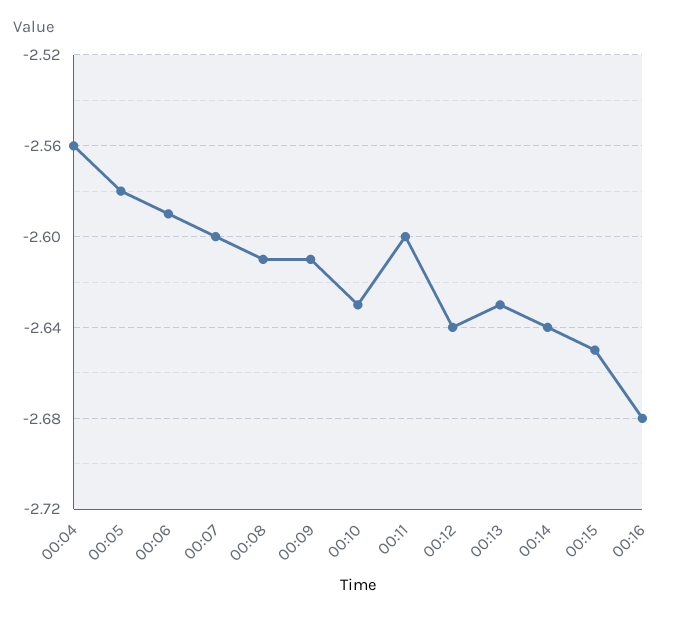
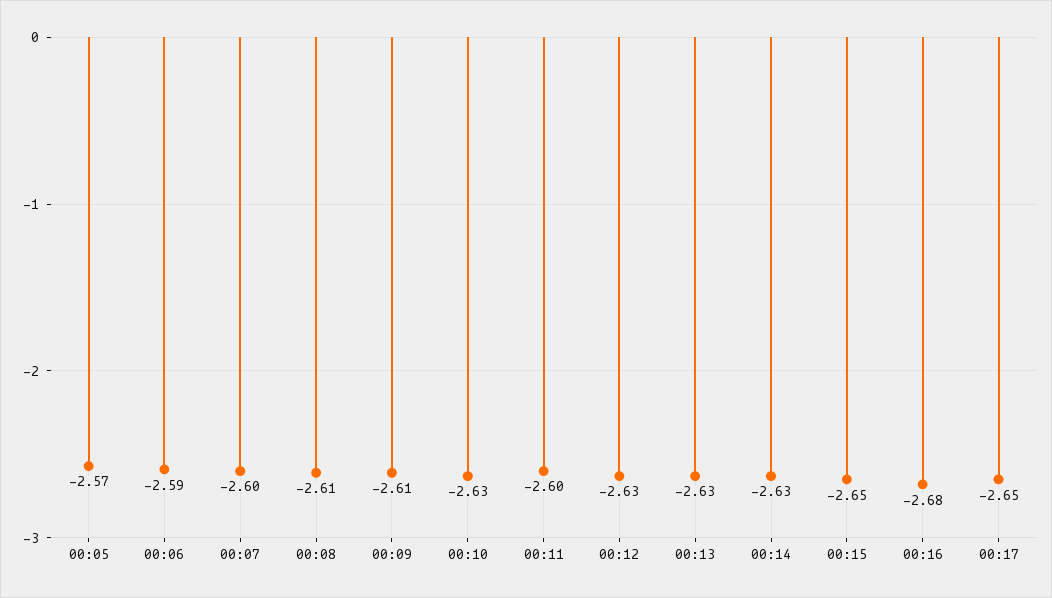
00:04: -2.56 -> none
00:05: -2.58 -> -2.57
00:12: -2.64 -> -2.63
00:14: -2.64 -> -2.63
00:17: none -> -2.65

